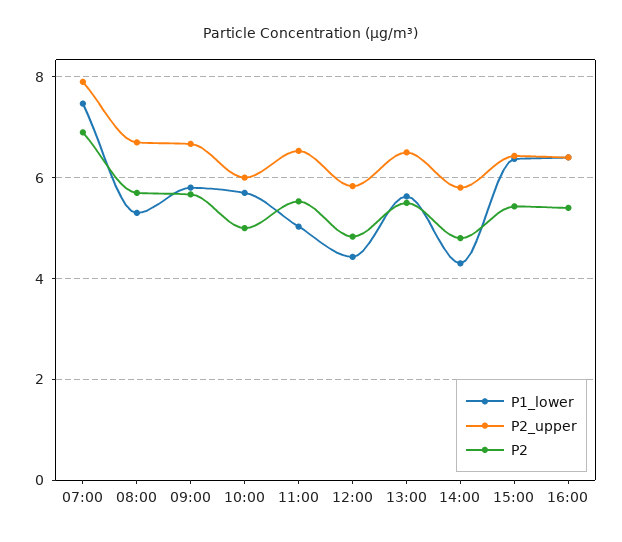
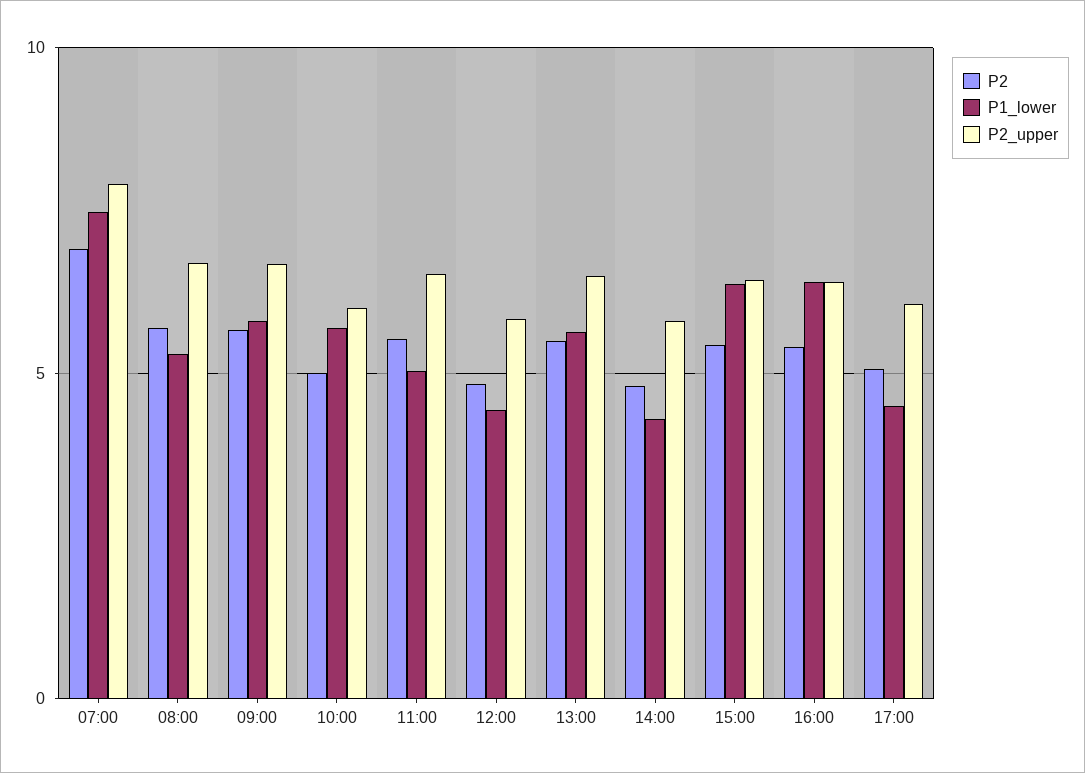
P2, 17:00: none -> 5
P1_lower, 17:00: none -> 4.5
P2_upper, 17:00: none -> 6

